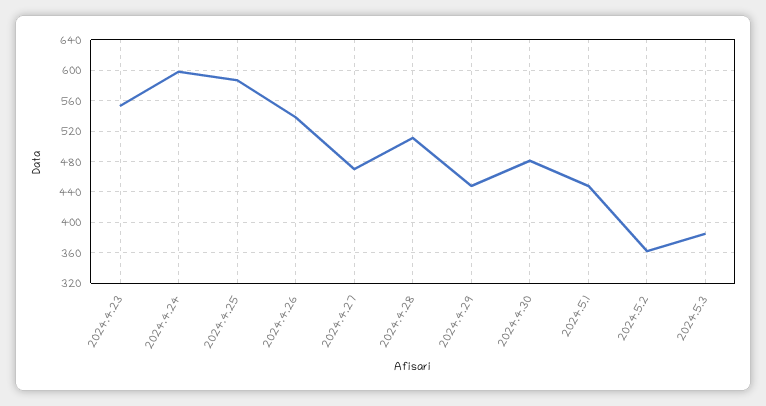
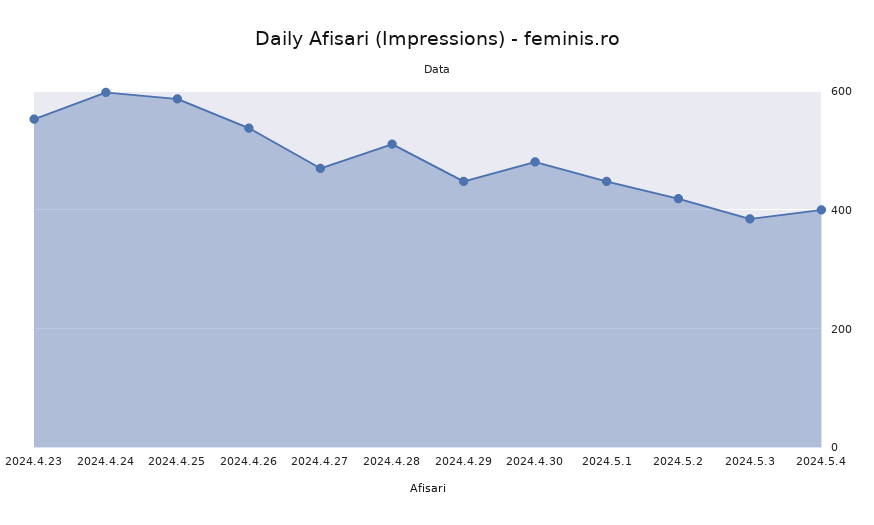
2024.5.2: 360 -> 420
2024.5.4: none -> 400

